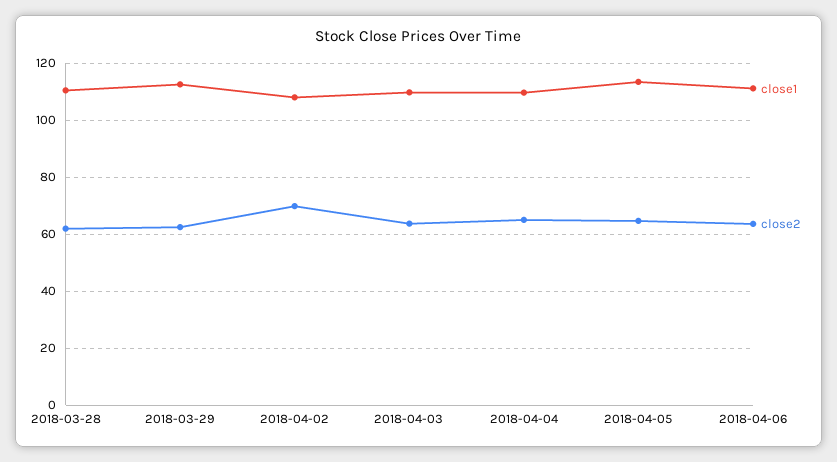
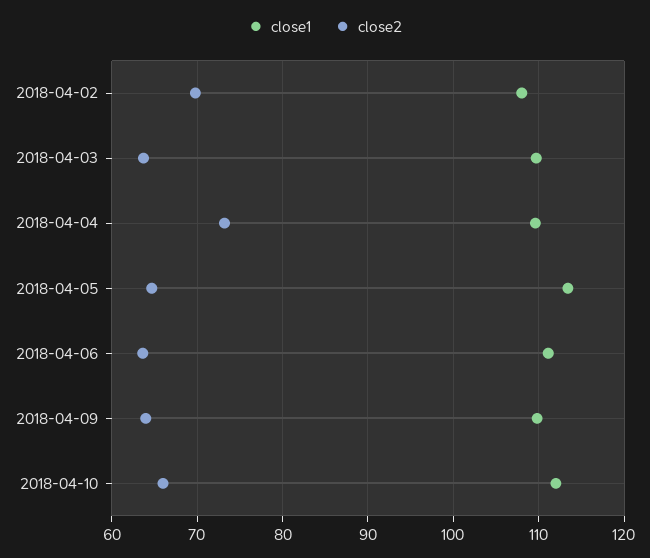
close1, 2018-03-28: 110 -> none
close2, 2018-03-28: 62.5 -> none
close1, 2018-03-29: 112.5 -> none
close2, 2018-03-29: 62.5 -> none
close2, 2018-04-04: 65 -> 73
close1, 2018-04-09: none -> 110
close2, 2018-04-09: none -> 64
close1, 2018-04-10: none -> 112
close2, 2018-04-10: none -> 66

